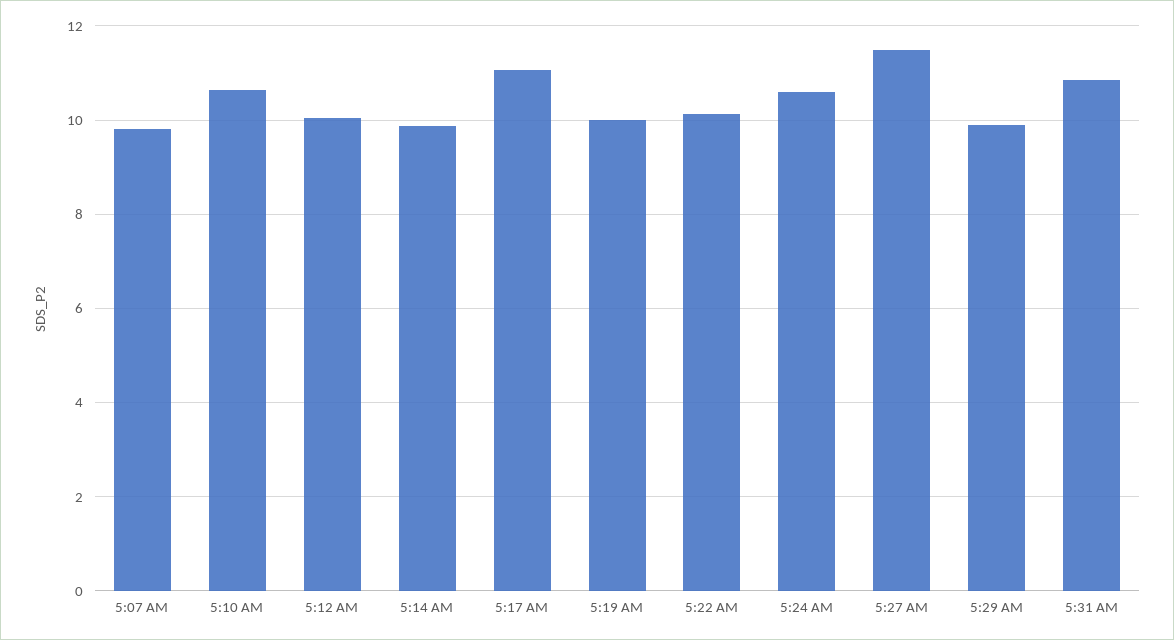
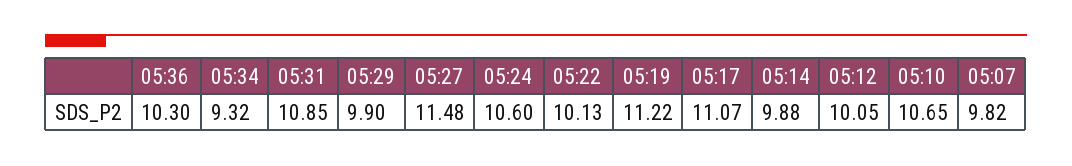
5:19 AM: 10 -> 11.22
05:36: none -> 10.3
05:34: none -> 9.32

